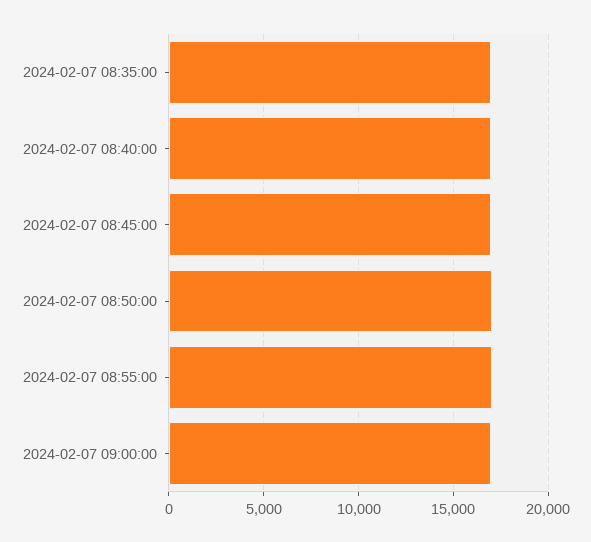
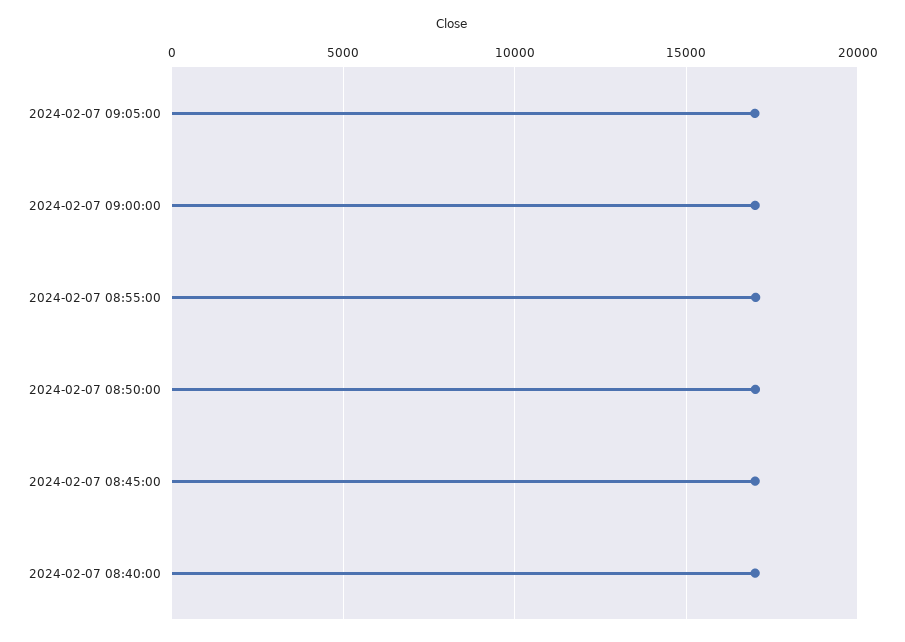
2024-02-07 08:35:00: 17000 -> none
2024-02-07 09:05:00: none -> 17000

